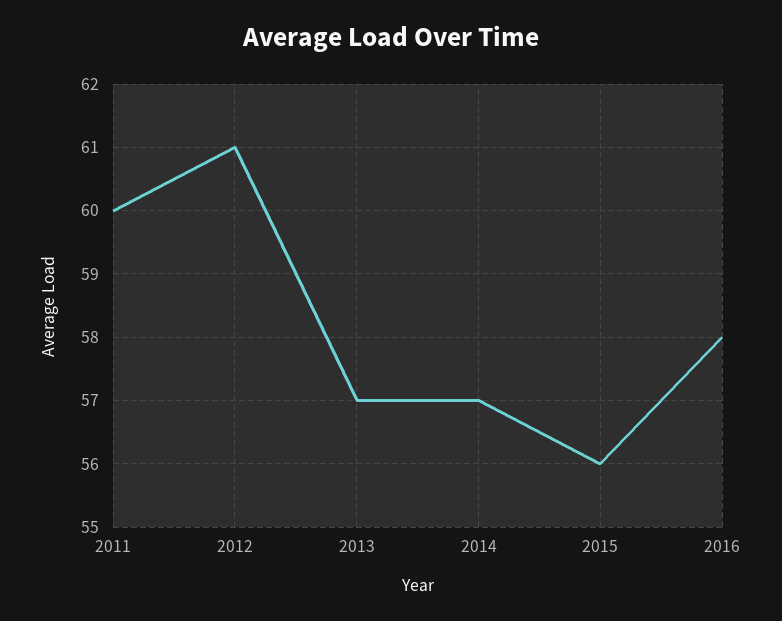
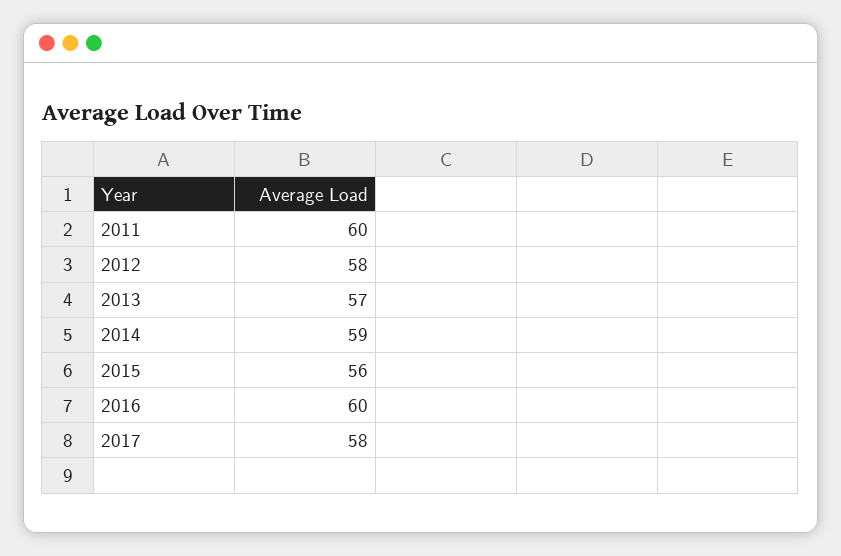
2012: 61 -> 58
2014: 57 -> 59
2016: 58 -> 60
2017: none -> 58

